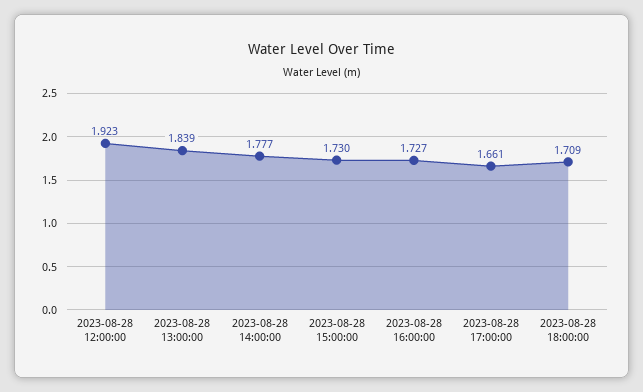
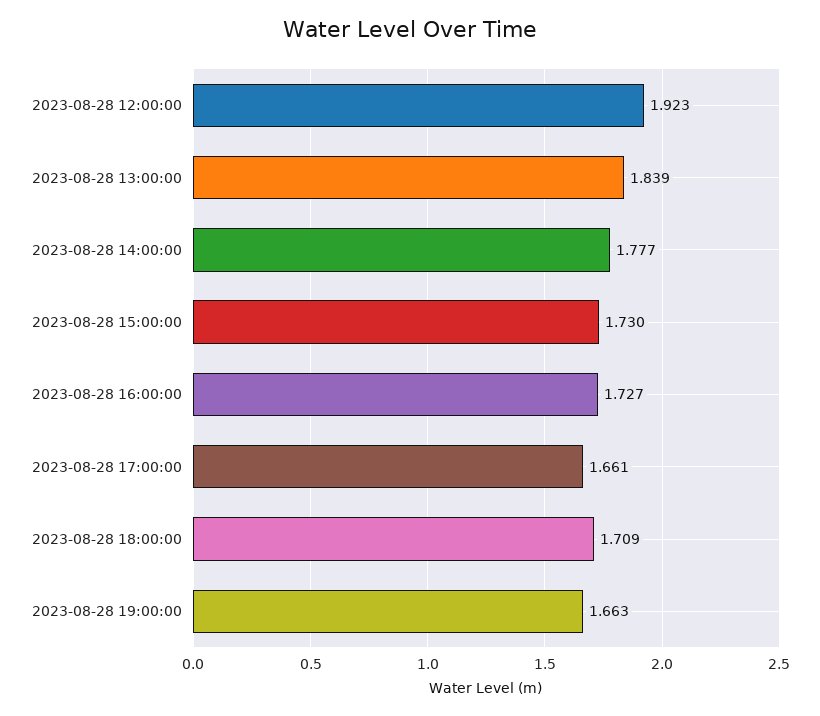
2023-08-28 19:00:00: none -> 1.663

